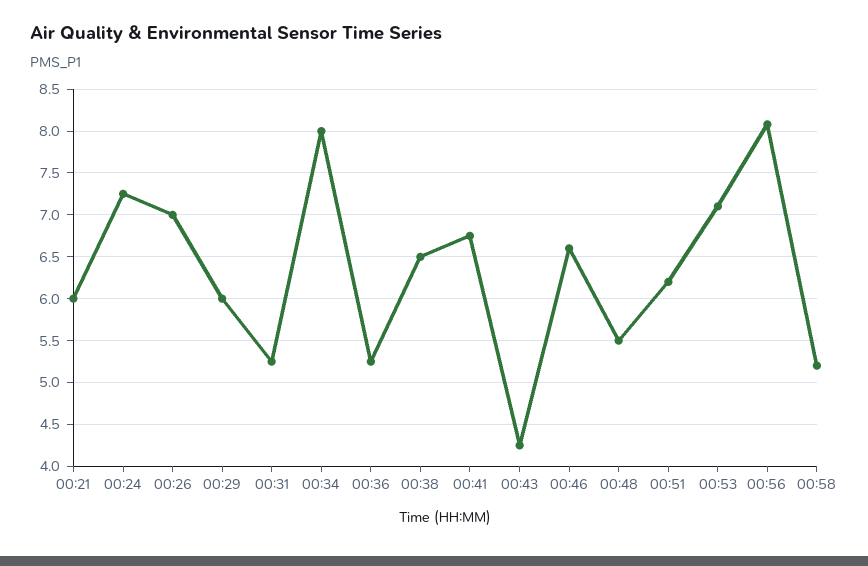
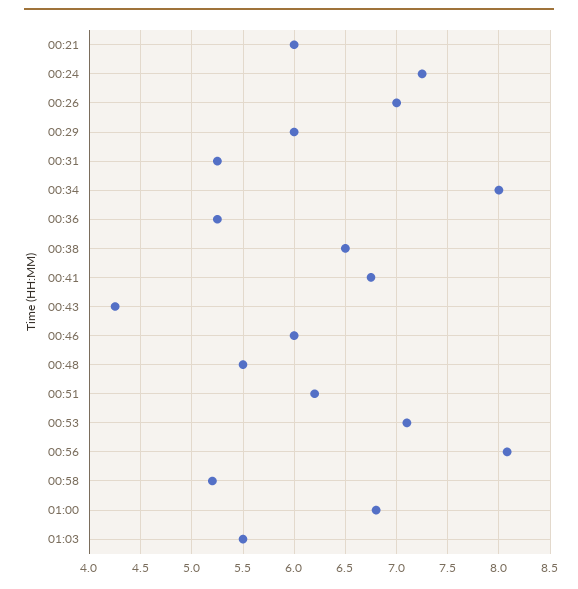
00:46: 6.6 -> 6
01:00: none -> 6.8
01:03: none -> 5.5

